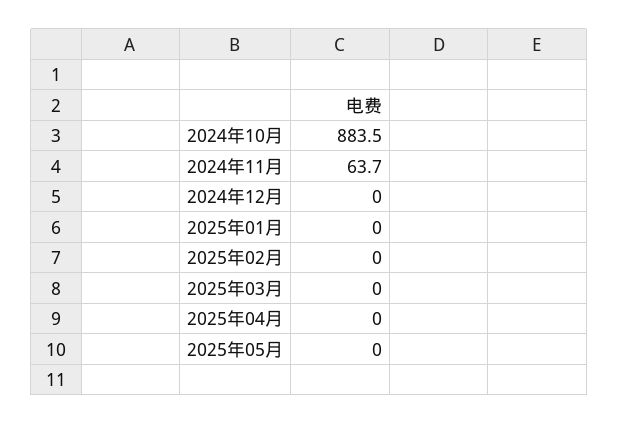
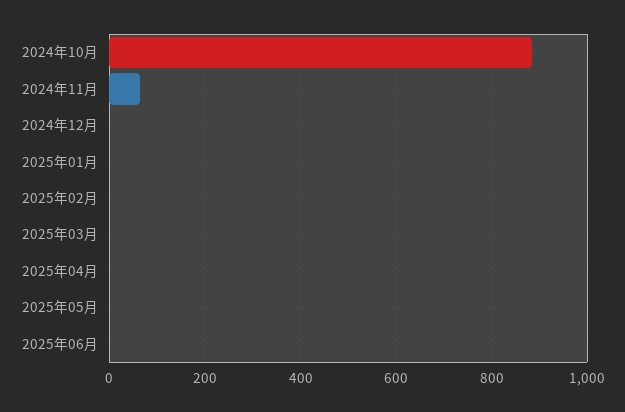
2025年06月: none -> 0

